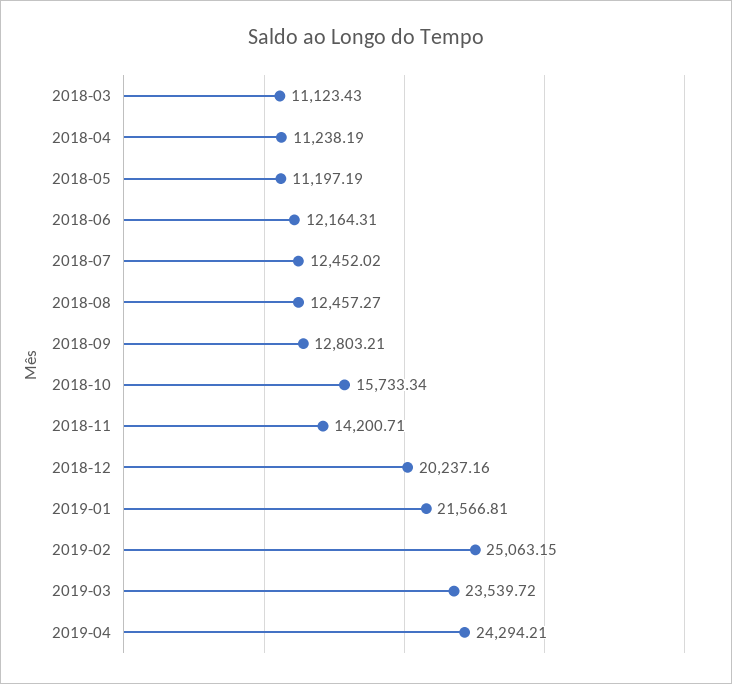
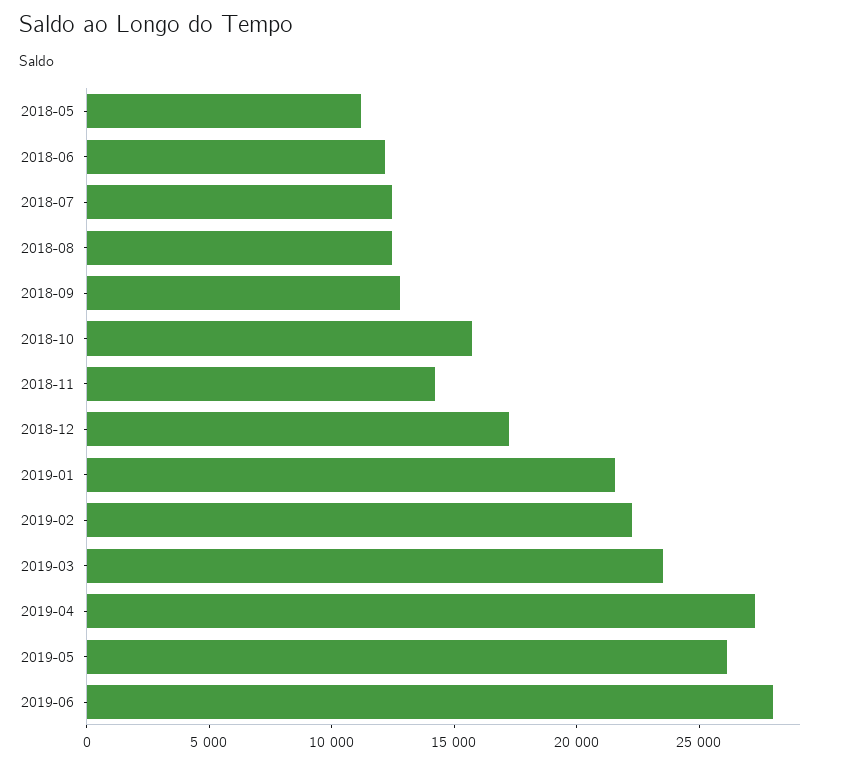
2018-03: 11123.43 -> none
2018-04: 11238.19 -> none
2018-12: 20237.16 -> 17000
2019-02: 25063.15 -> 22000
2019-04: 24294.21 -> 27000
2019-05: none -> 26000
2019-06: none -> 28000

